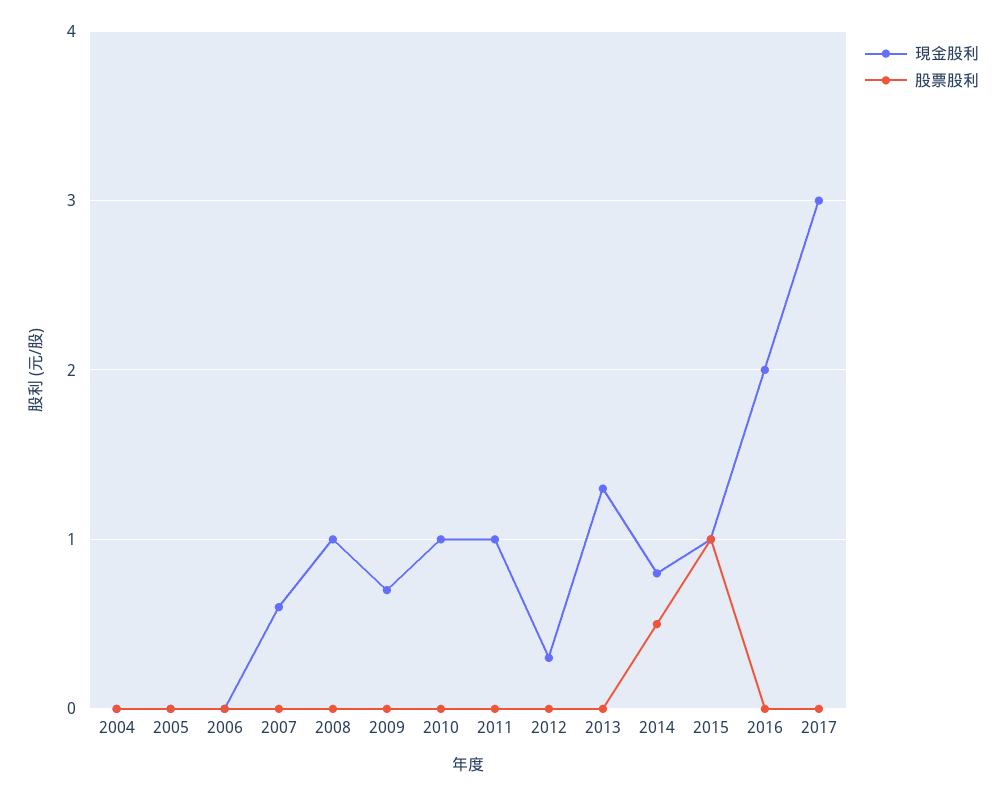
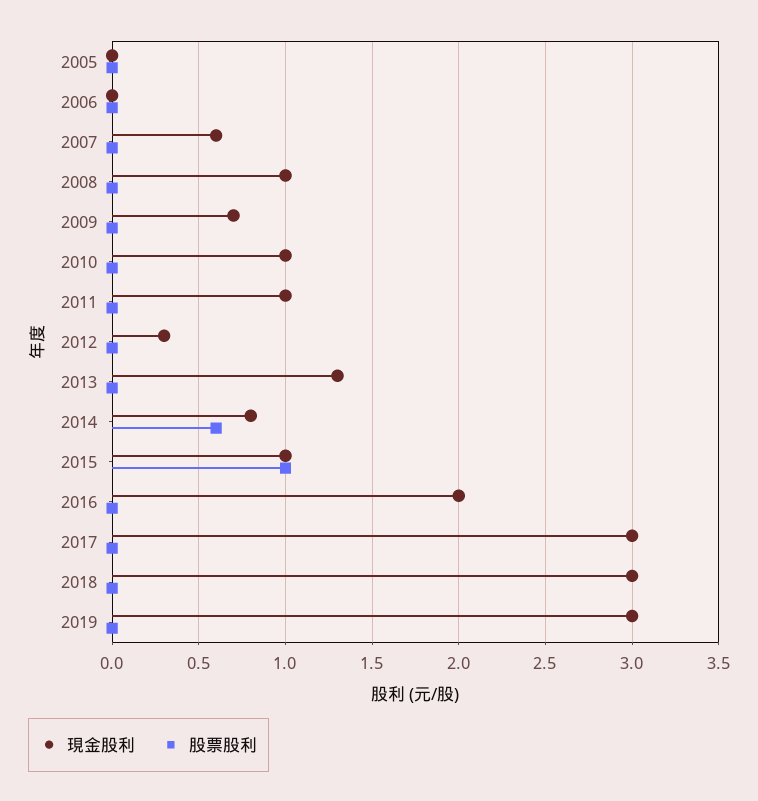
現金股利, 2004: 0 -> none
股票股利, 2004: 0 -> none
股票股利, 2014: 0.5 -> 0.6
現金股利, 2018: none -> 3
股票股利, 2018: none -> 0
現金股利, 2019: none -> 3
股票股利, 2019: none -> 0

